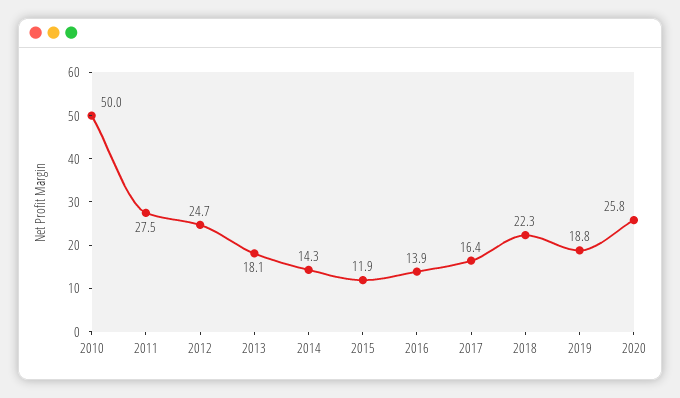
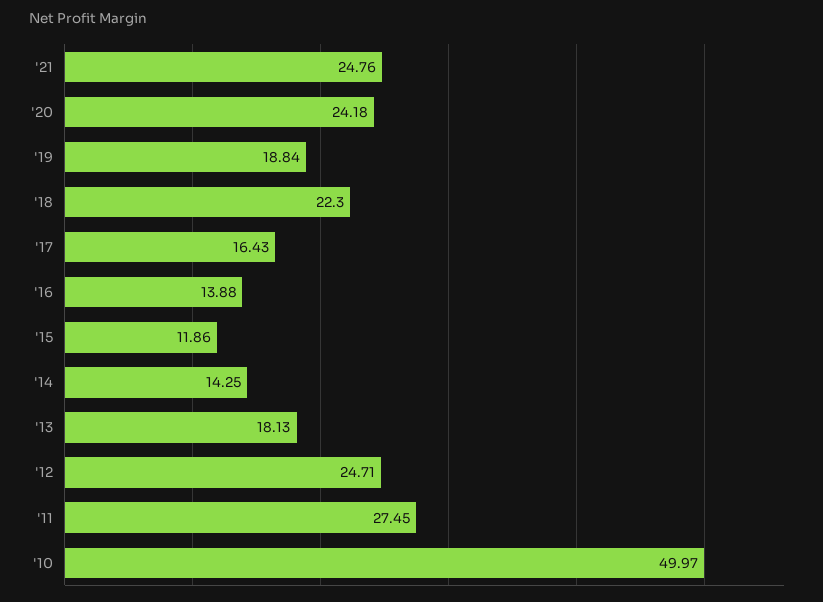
2020: 25.8 -> 24.18
'21: none -> 24.76

